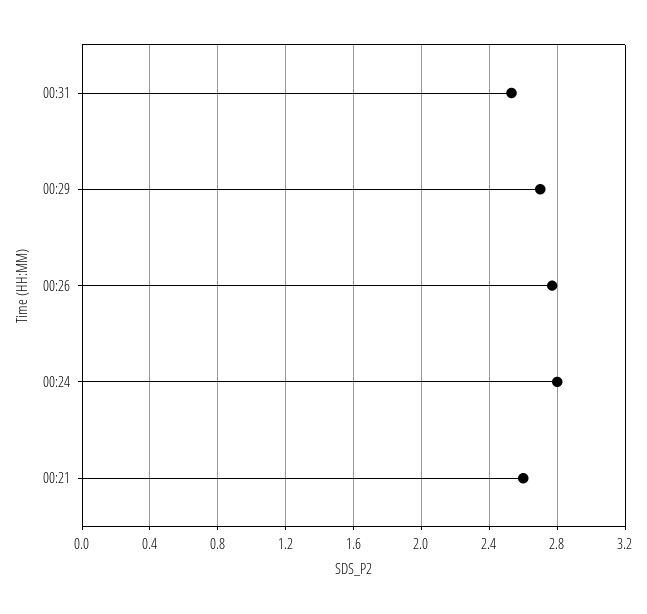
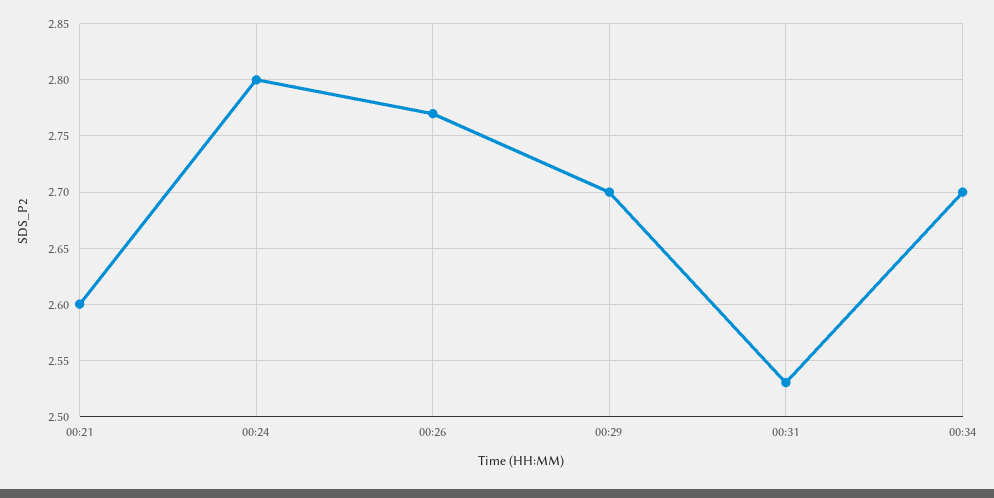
00:34: none -> 2.7

